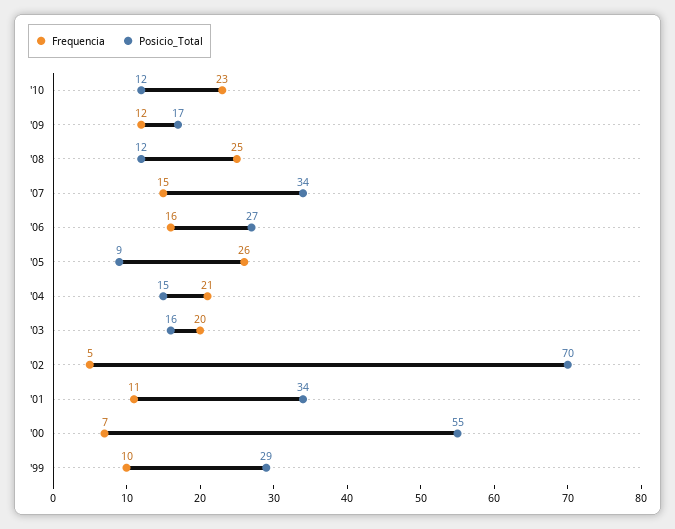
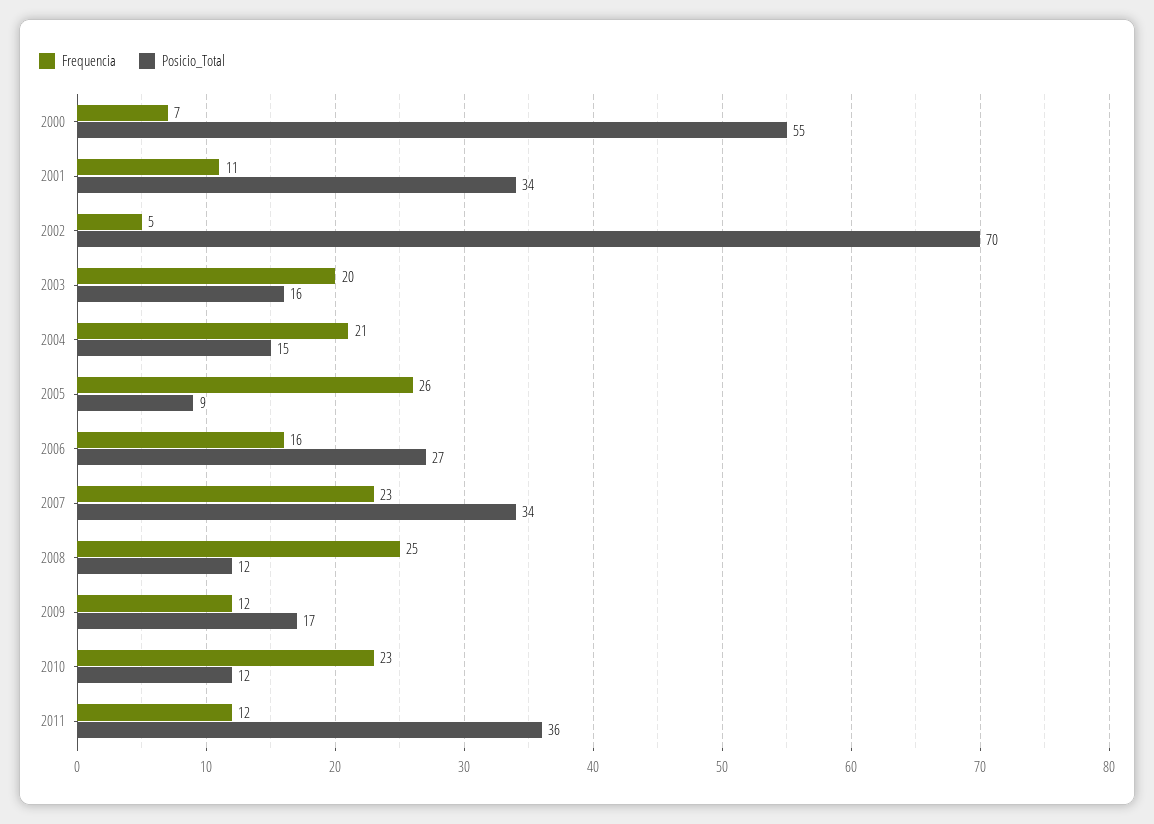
Frequencia, '07: 15 -> 23
Frequencia, '99: 10 -> none
Posicio_Total, '99: 29 -> none
Frequencia, 2011: none -> 12
Posicio_Total, 2011: none -> 36

